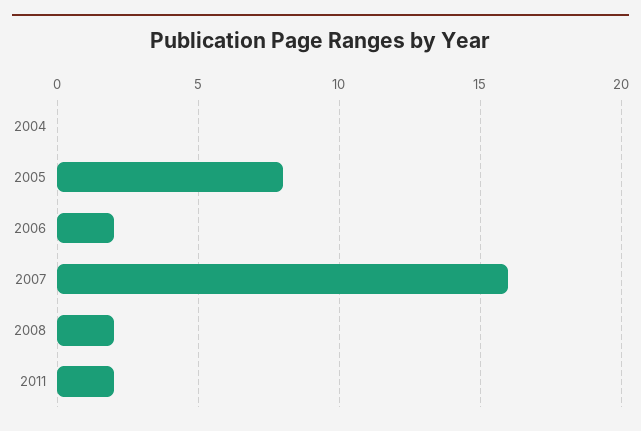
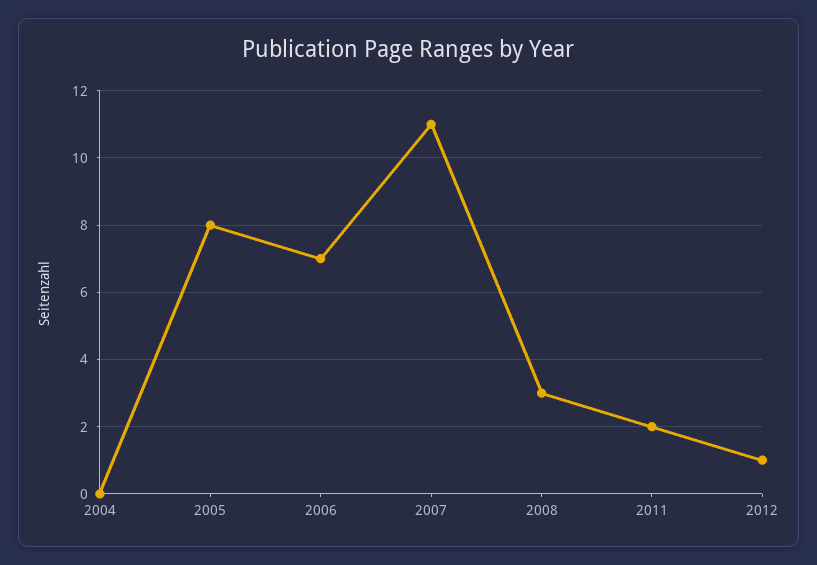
2006: 2 -> 7
2007: 16 -> 11
2008: 2 -> 3
2012: none -> 1

